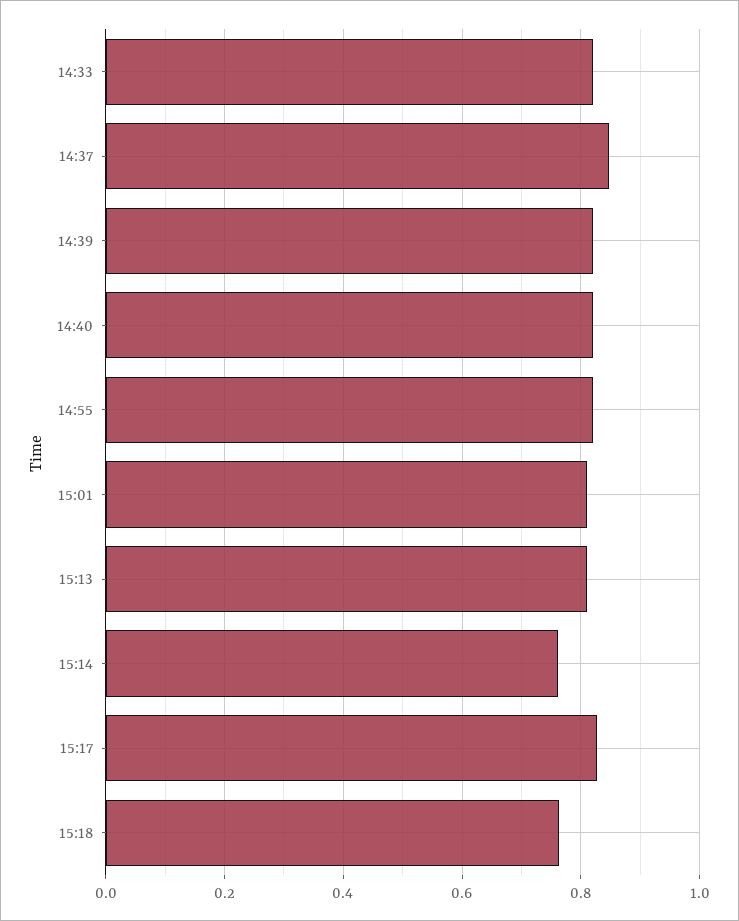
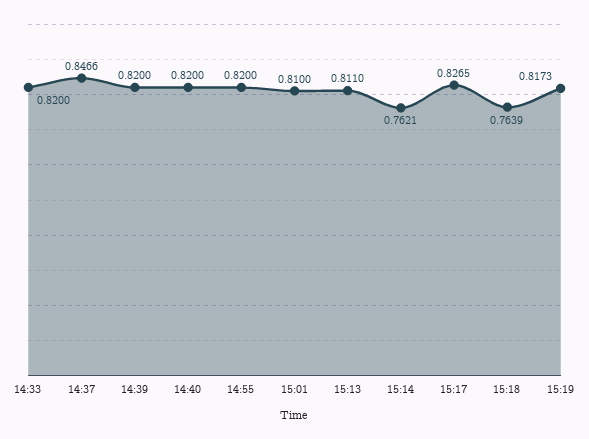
15:19: none -> 0.8173

